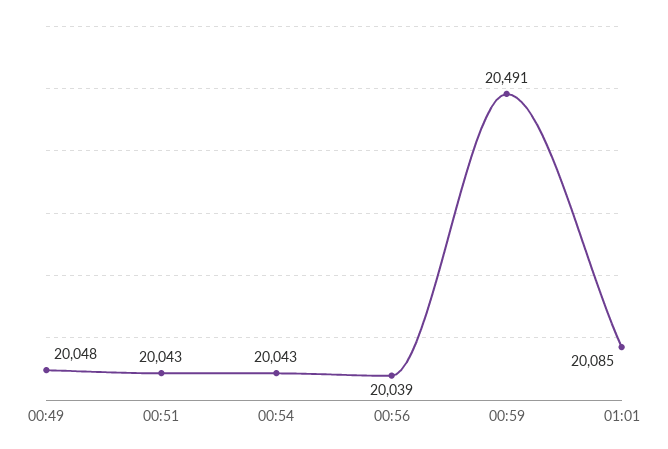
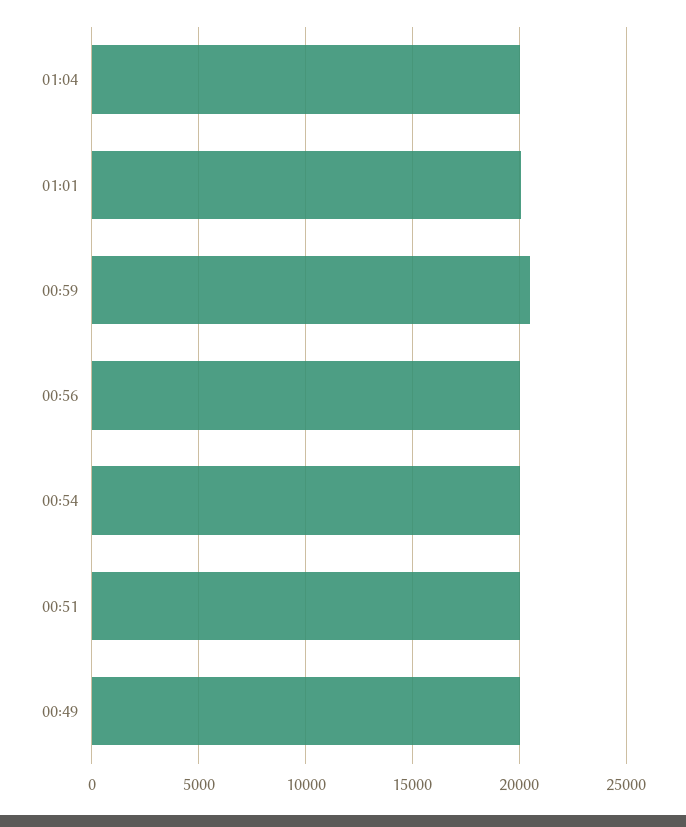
01:04: none -> 20000

